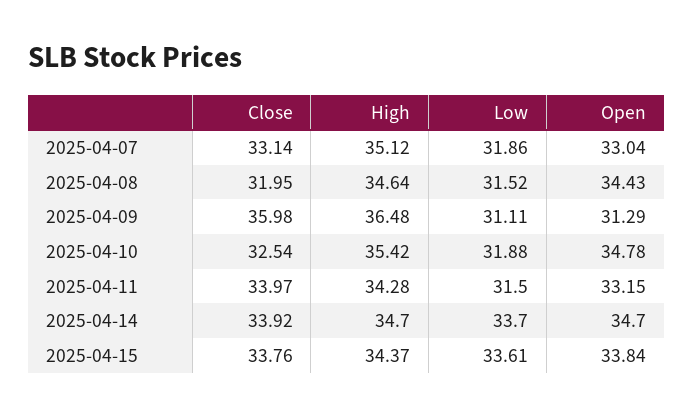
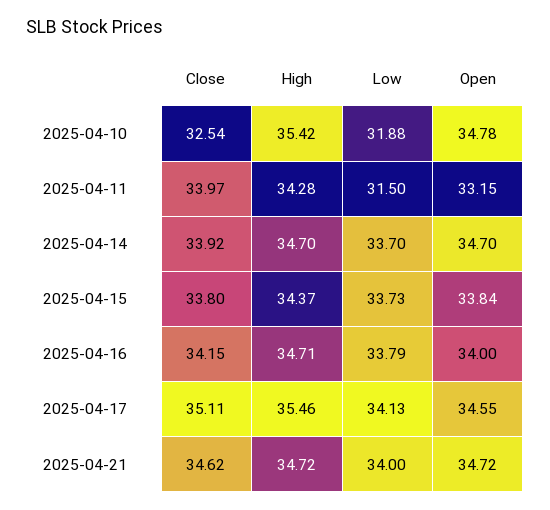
Close, 2025-04-07: 33.14 -> none
High, 2025-04-07: 35.12 -> none
Low, 2025-04-07: 31.86 -> none
Open, 2025-04-07: 33.04 -> none
Close, 2025-04-08: 31.95 -> none
High, 2025-04-08: 34.64 -> none
Low, 2025-04-08: 31.52 -> none
Open, 2025-04-08: 34.43 -> none
Close, 2025-04-09: 35.98 -> none
High, 2025-04-09: 36.48 -> none
Low, 2025-04-09: 31.11 -> none
Open, 2025-04-09: 31.29 -> none
Close, 2025-04-15: 33.76 -> 33.8
Low, 2025-04-15: 33.61 -> 33.73
Close, 2025-04-16: none -> 34.15
High, 2025-04-16: none -> 34.71
Low, 2025-04-16: none -> 33.79
Open, 2025-04-16: none -> 34
Close, 2025-04-17: none -> 35.11
High, 2025-04-17: none -> 35.46
Low, 2025-04-17: none -> 34.13
Open, 2025-04-17: none -> 34.55
Close, 2025-04-21: none -> 34.62
High, 2025-04-21: none -> 34.72
Low, 2025-04-21: none -> 34
Open, 2025-04-21: none -> 34.72

